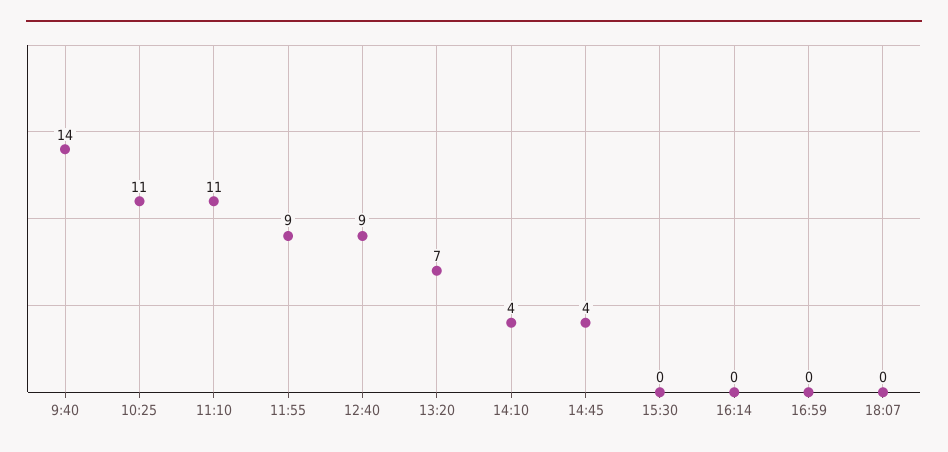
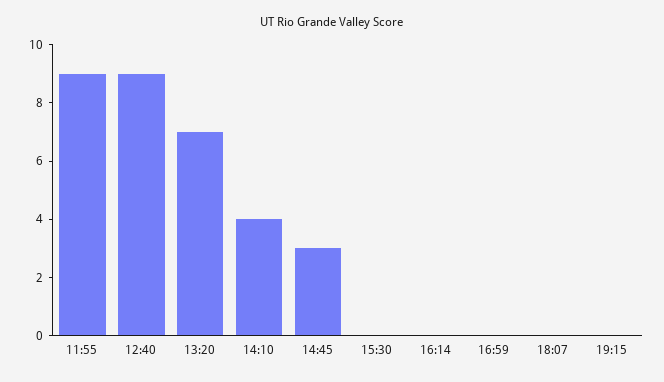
9:40: 14 -> none
10:25: 11 -> none
11:10: 11 -> none
14:45: 4 -> 3
19:15: none -> 0

